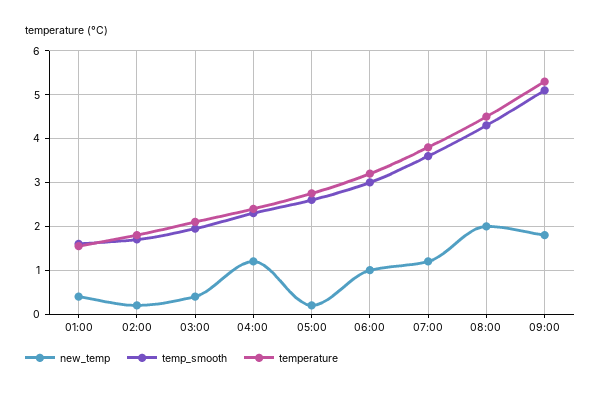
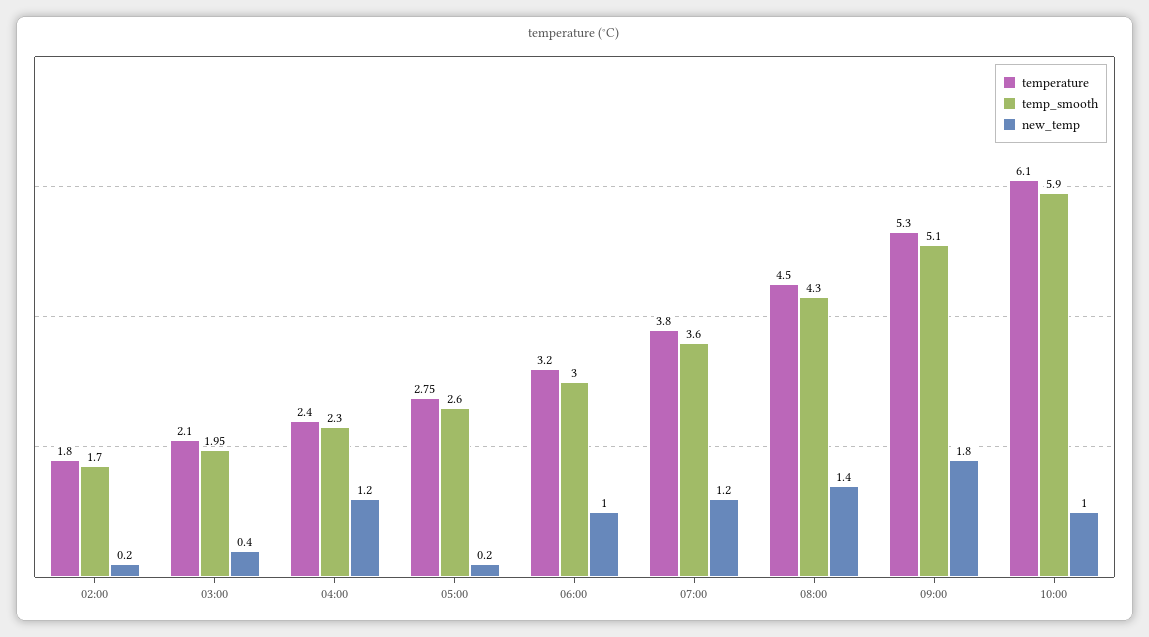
new_temp, 01:00: 0.4 -> none
temp_smooth, 01:00: 1.6 -> none
temperature, 01:00: 1.6 -> none
new_temp, 08:00: 2 -> 1.4
temperature, 10:00: none -> 6.1
temp_smooth, 10:00: none -> 5.9
new_temp, 10:00: none -> 1

